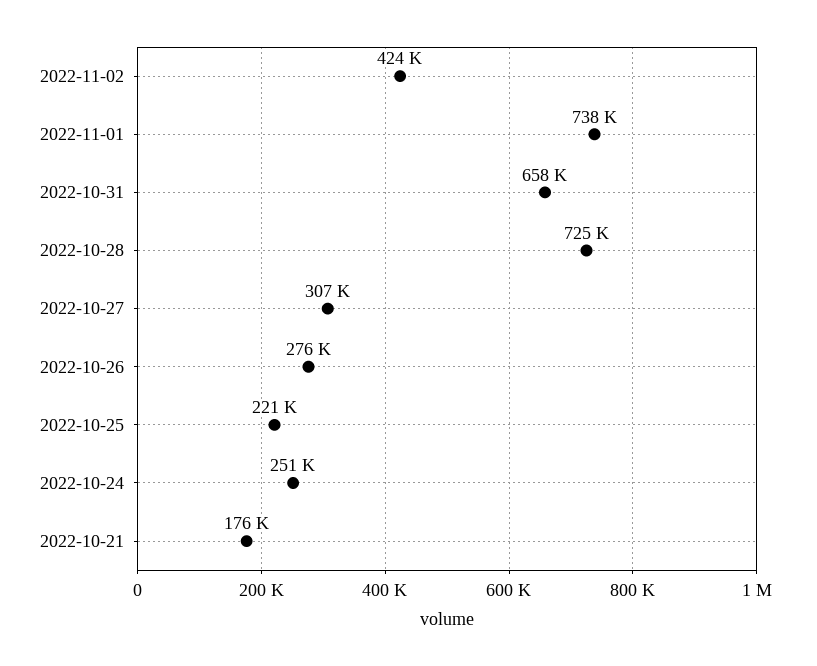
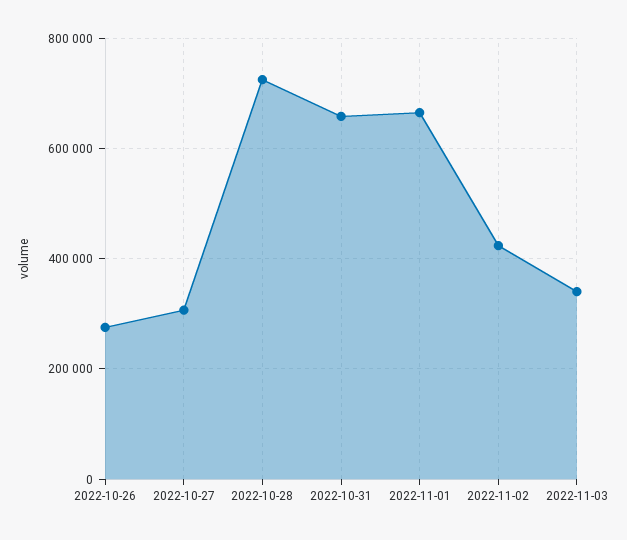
2022-11-01: 738000 -> 660000
2022-10-25: 221000 -> none
2022-10-24: 251000 -> none
2022-10-21: 176000 -> none
2022-11-03: none -> 340000

